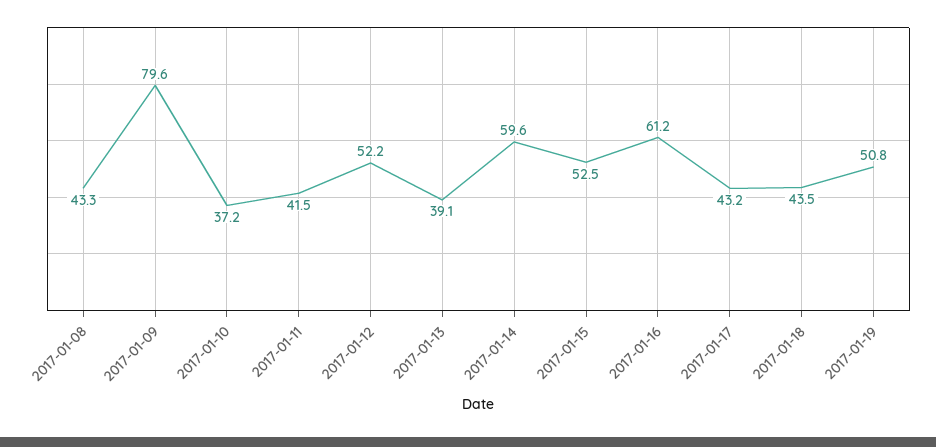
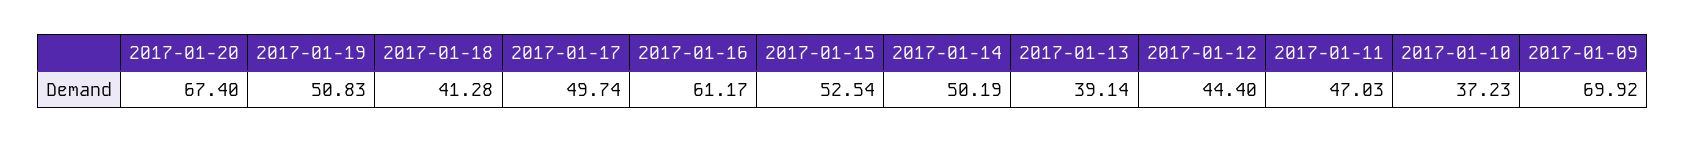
2017-01-08: 43.3 -> none
2017-01-09: 79.6 -> 69.92
2017-01-11: 41.5 -> 47.03
2017-01-12: 52.2 -> 44.4
2017-01-14: 59.6 -> 50.19
2017-01-17: 43.2 -> 49.74
2017-01-18: 43.5 -> 41.28
2017-01-20: none -> 67.4

